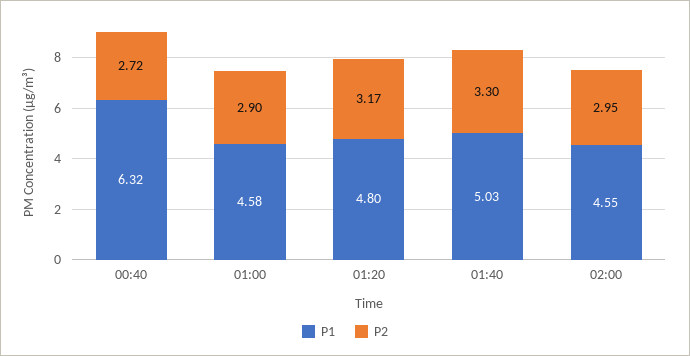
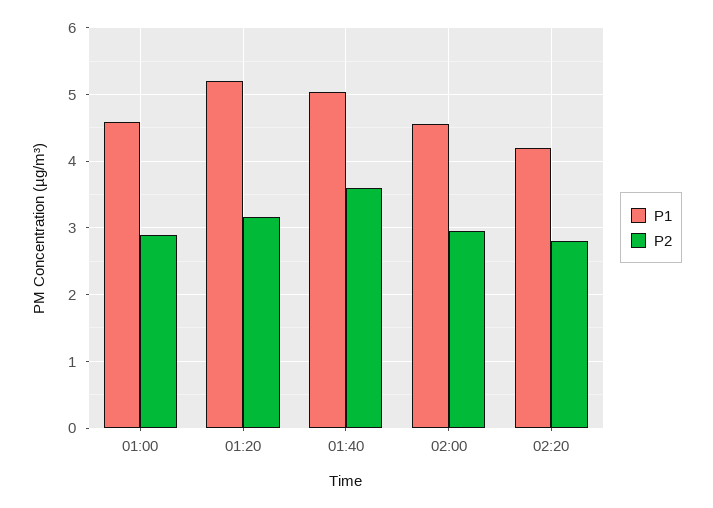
P1, 00:40: 6.32 -> none
P2, 00:40: 2.72 -> none
P1, 01:20: 4.8 -> 5.2
P2, 01:40: 3.3 -> 3.6
P1, 02:20: none -> 4.2
P2, 02:20: none -> 2.8

